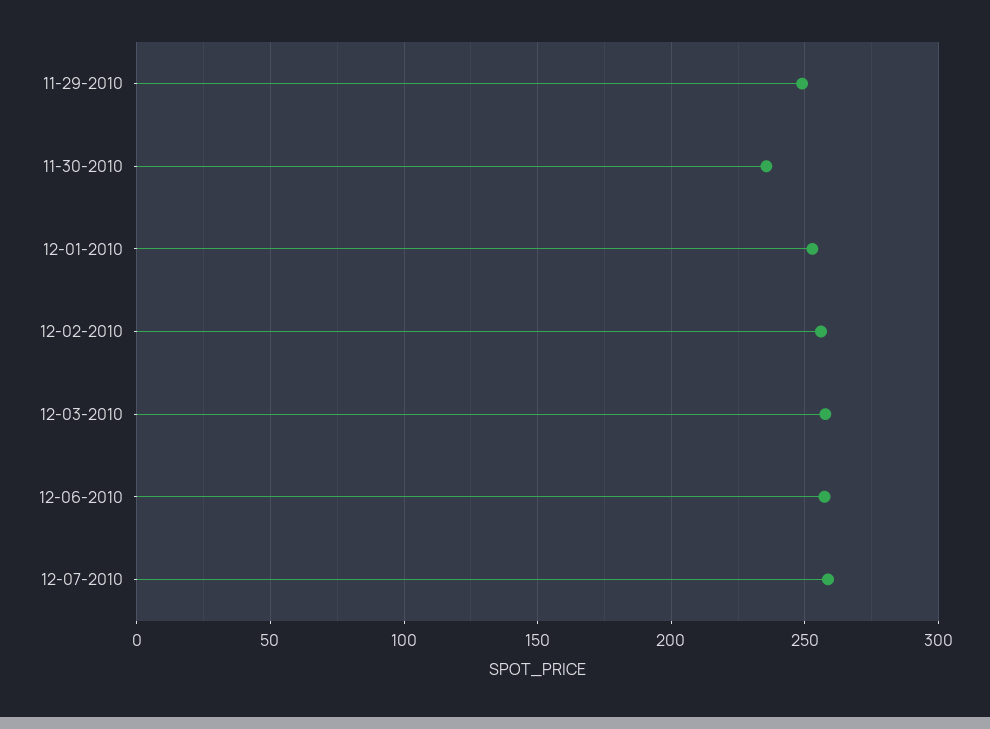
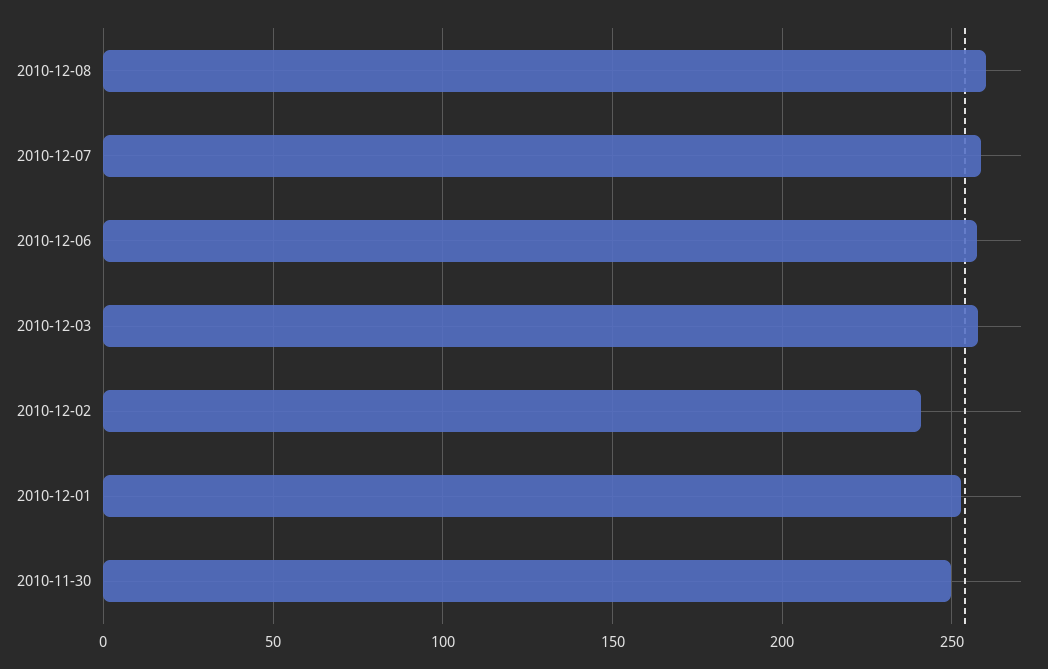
11-29-2010: 250 -> none
11-30-2010: 235 -> 250
12-02-2010: 255 -> 240
2010-12-08: none -> 260

